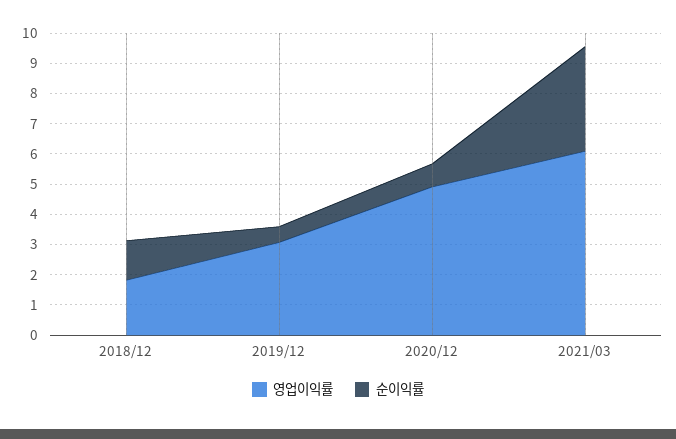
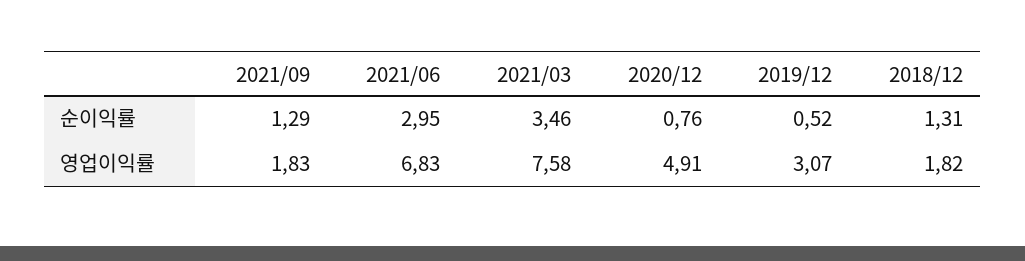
영업이익률, 2021/03: 6 -> 7.58
순이익률, 2021/09: none -> 1.29
순이익률, 2021/06: none -> 2.95
영업이익률, 2021/09: none -> 1.83
영업이익률, 2021/06: none -> 6.83

